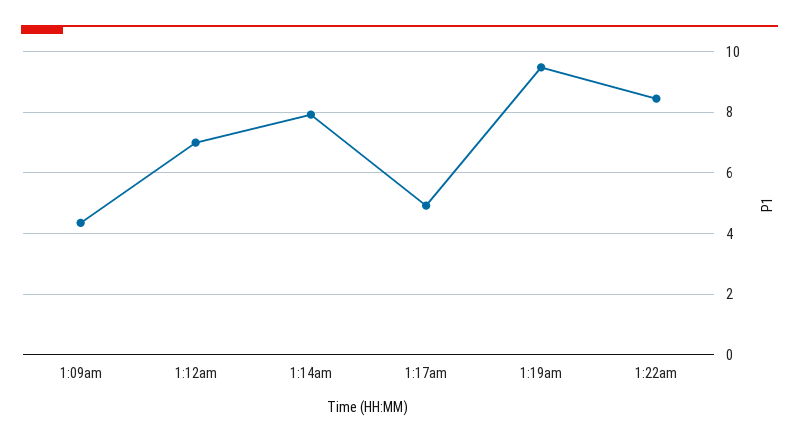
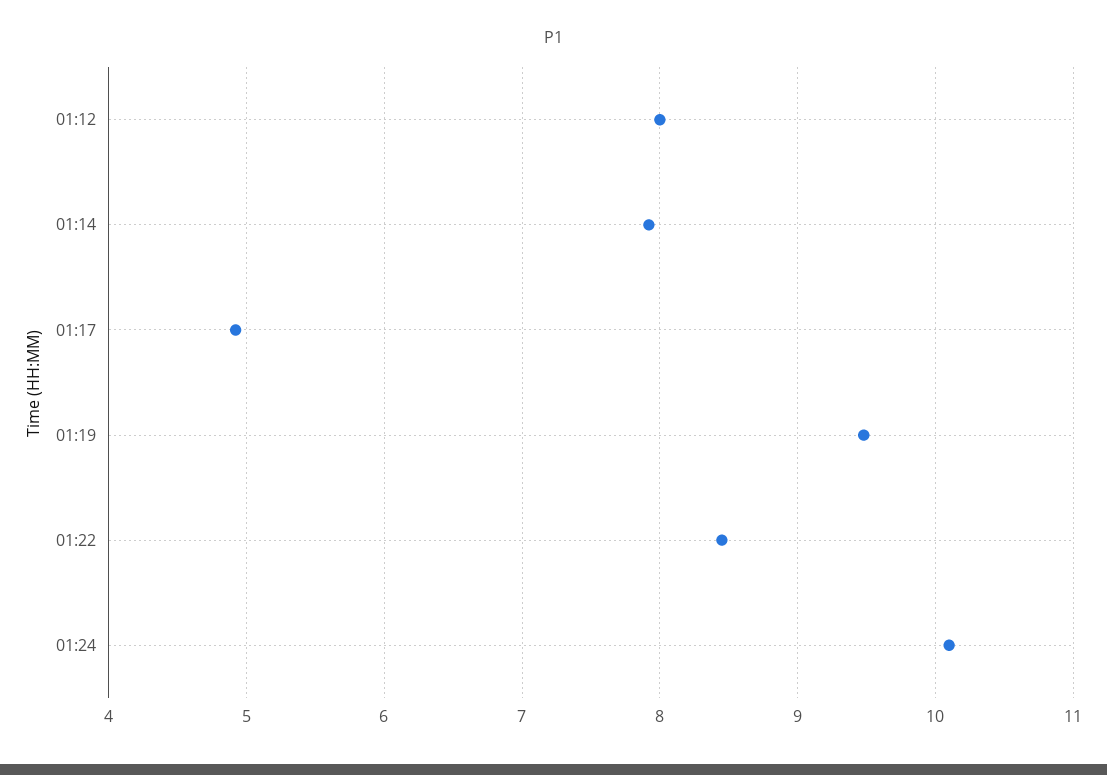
1:09am: 4.4 -> none
1:12am: 7 -> 8
01:24: none -> 10.1

